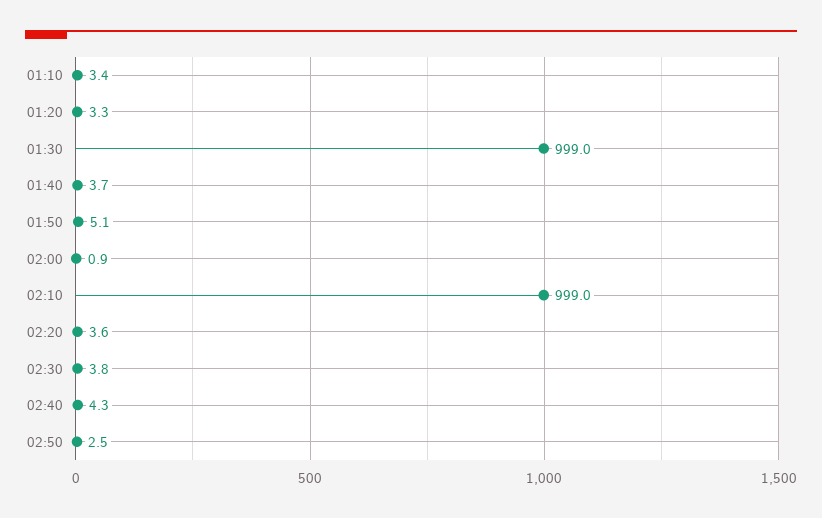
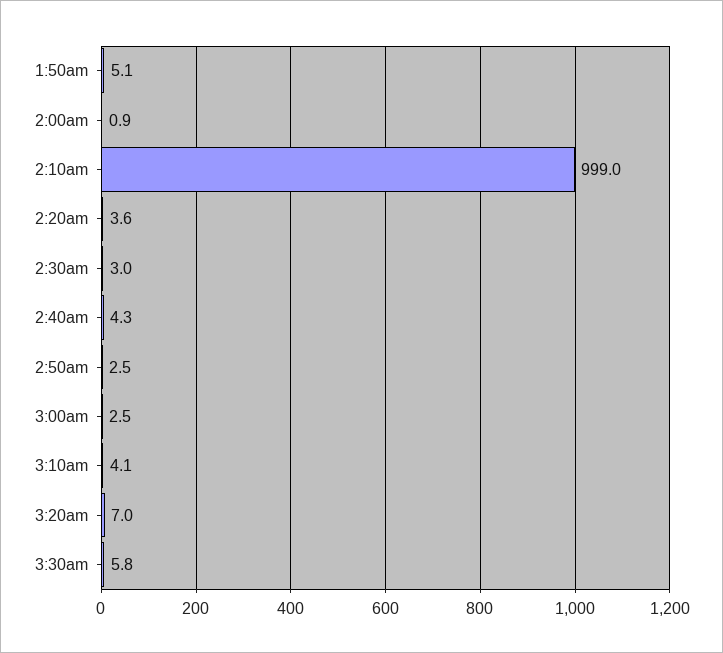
01:10: 3.4 -> none
01:20: 3.3 -> none
01:30: 999 -> none
01:40: 3.7 -> none
02:30: 3.8 -> 3
3:00am: none -> 2.5
3:10am: none -> 4.1
3:20am: none -> 7
3:30am: none -> 5.8

